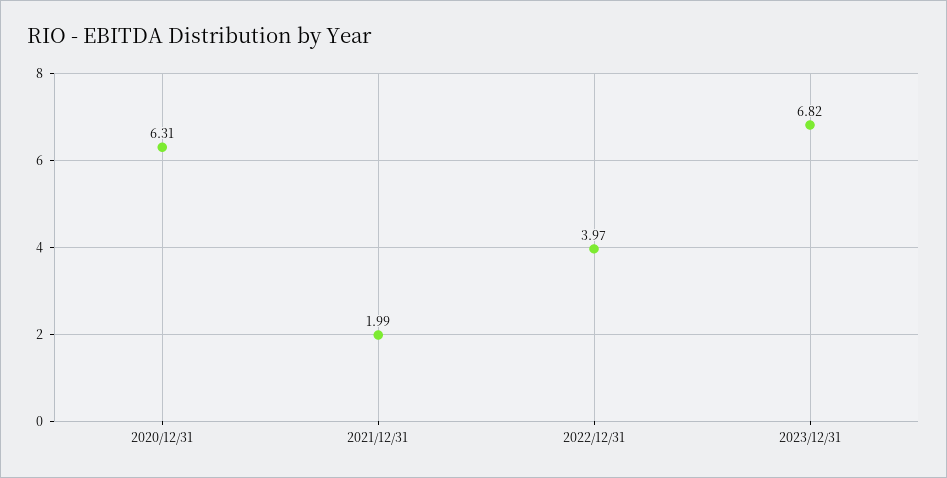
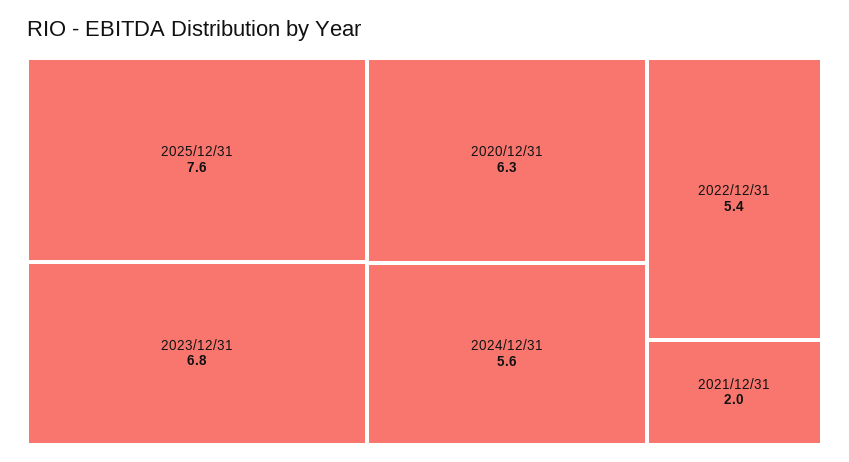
2022/12/31: 3.97 -> 5.4
2025/12/31: none -> 7.6
2024/12/31: none -> 5.6

